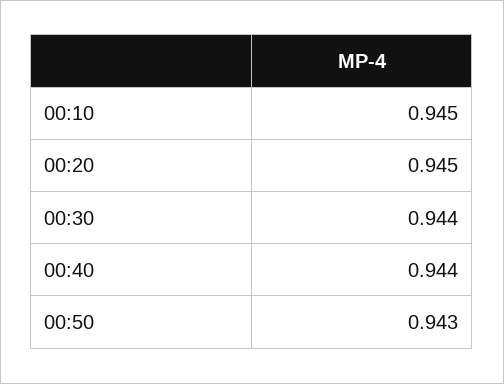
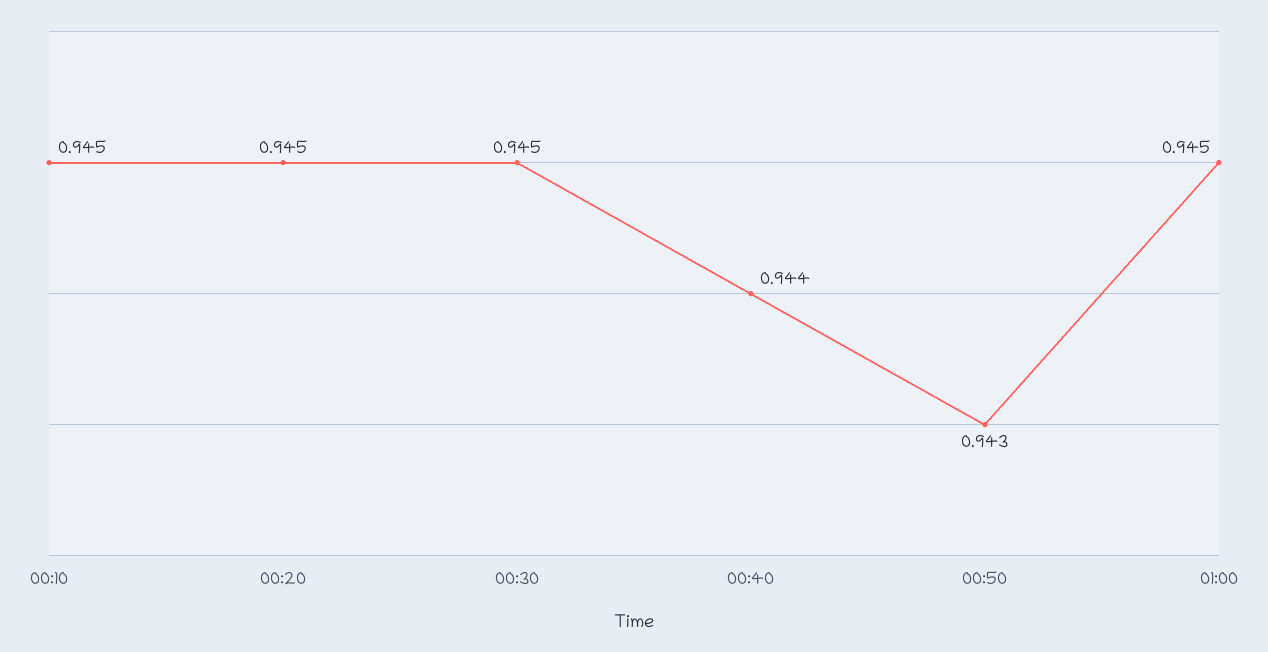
00:30: 0.944 -> 0.945
01:00: none -> 0.945

